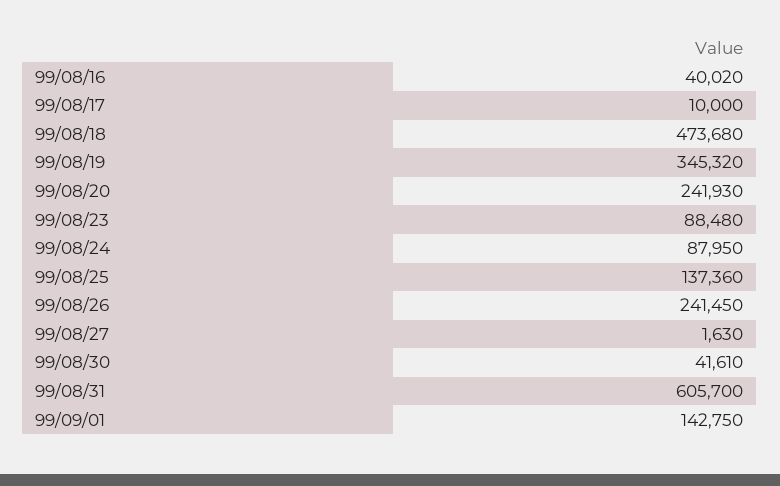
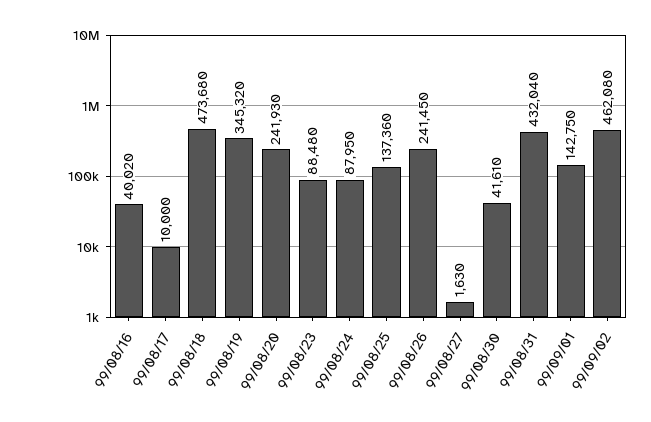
99/08/31: 605700 -> 432040
99/09/02: none -> 462080

